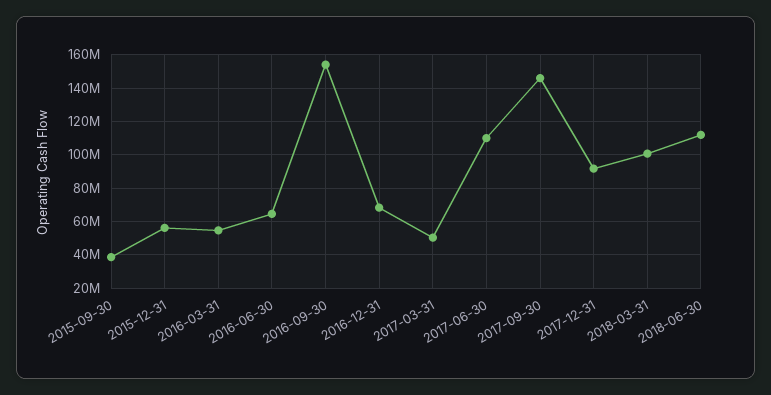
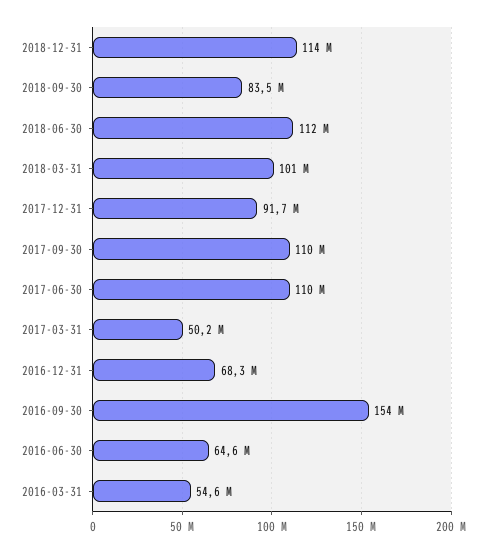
2015-09-30: 40000000 -> none
2015-12-31: 55000000 -> none
2017-09-30: 145000000 -> 110000000
2018-12-31: none -> 114000000
2018-09-30: none -> 83500000

